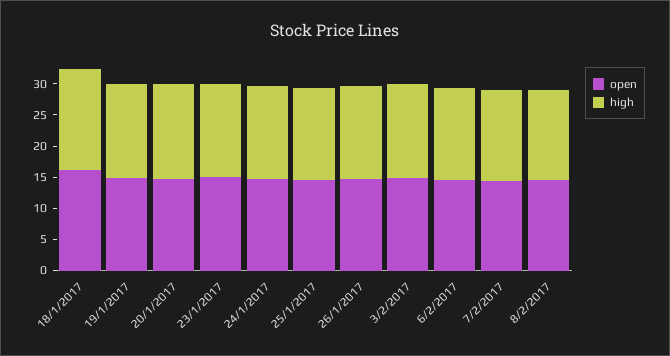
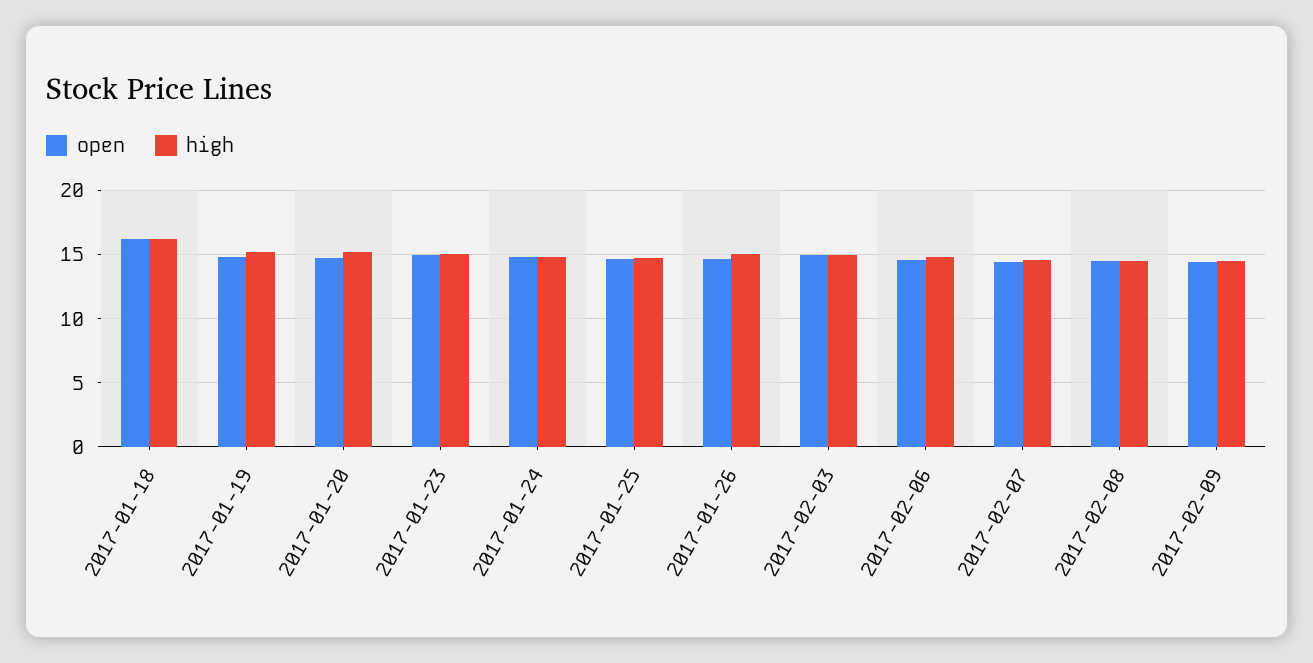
open, 2017-02-09: none -> 14.5
high, 2017-02-09: none -> 14.5

